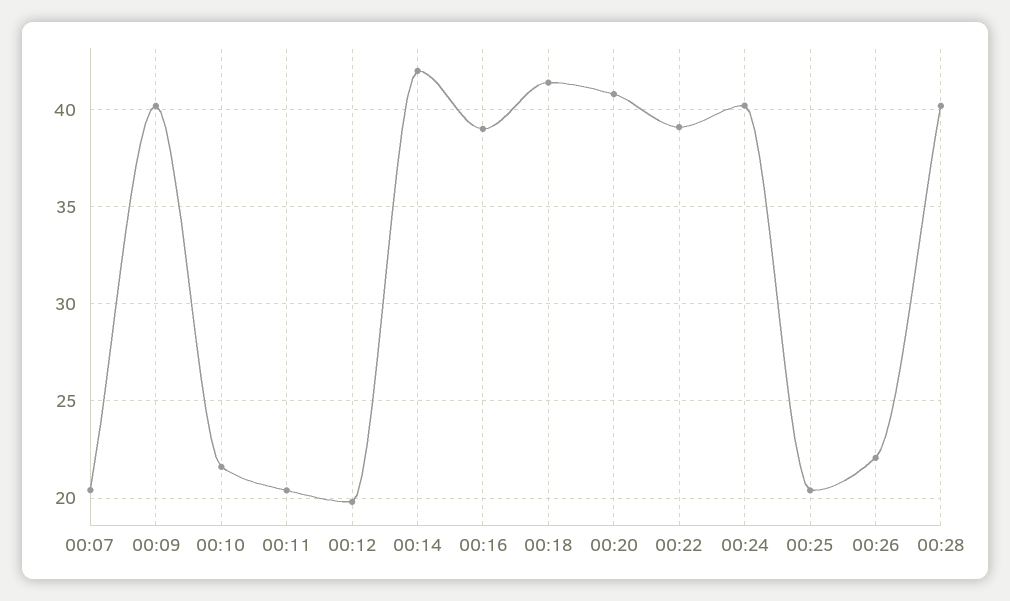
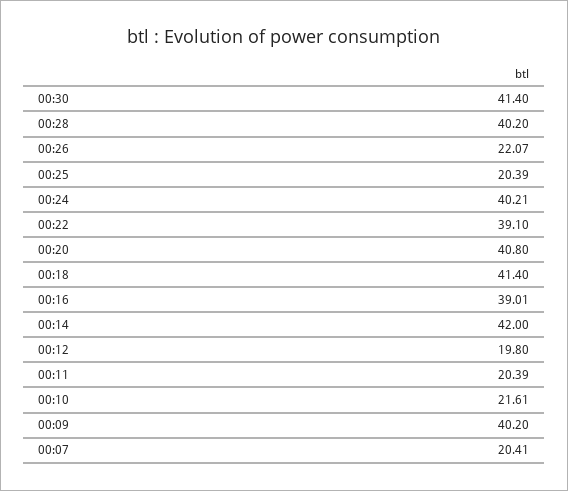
00:30: none -> 41.4

